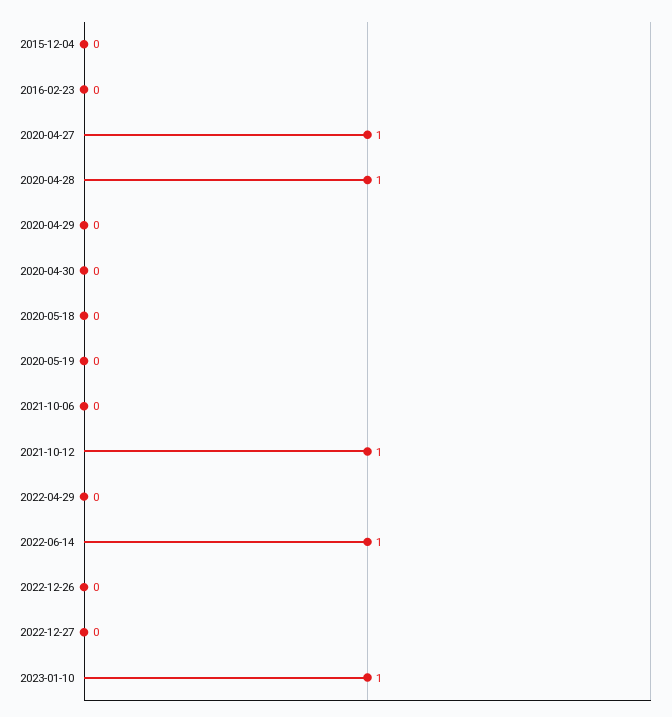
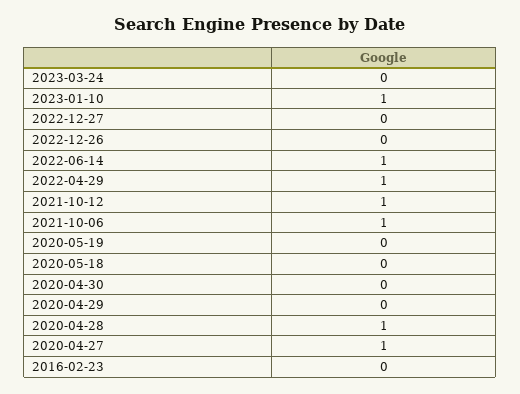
2015-12-04: 0 -> none
2021-10-06: 0 -> 1
2022-04-29: 0 -> 1
2023-03-24: none -> 0

